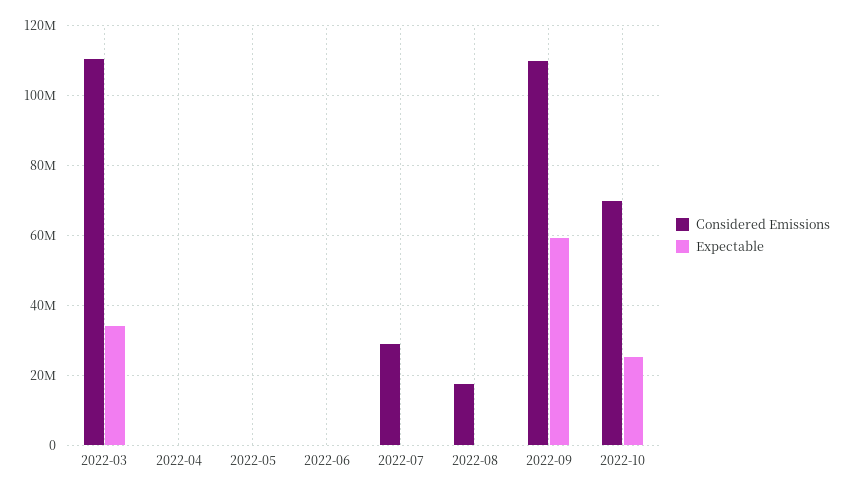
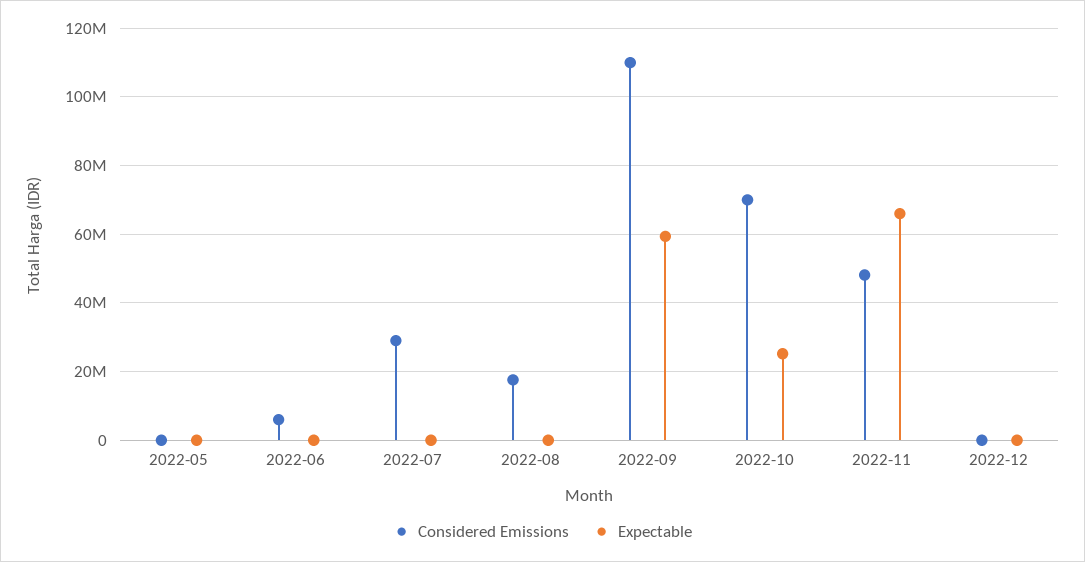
Considered Emissions, 2022-03: 110000000 -> none
Expectable, 2022-03: 34000000 -> none
Considered Emissions, 2022-04: 0 -> none
Expectable, 2022-04: 0 -> none
Considered Emissions, 2022-06: 0 -> 6000000
Considered Emissions, 2022-11: none -> 48000000
Expectable, 2022-11: none -> 66000000
Considered Emissions, 2022-12: none -> 0
Expectable, 2022-12: none -> 0

